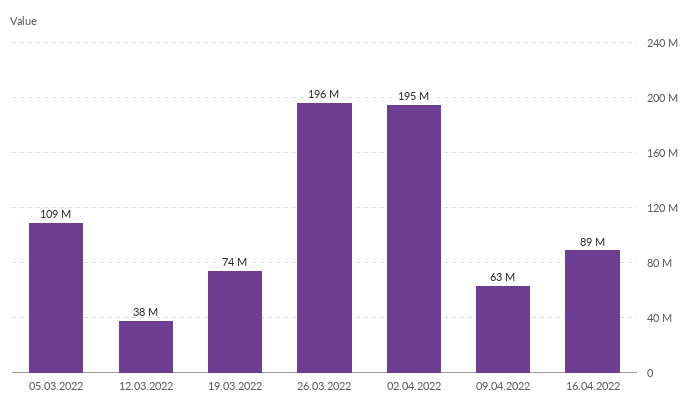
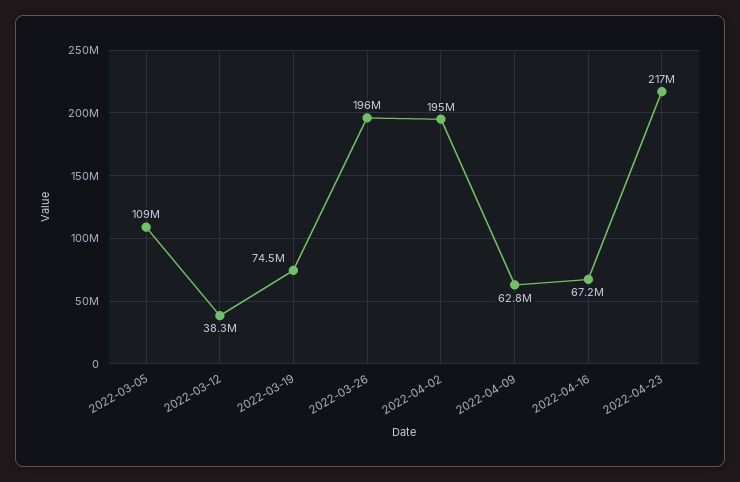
16.04.2022: 89000000 -> 67200000
2022-04-23: none -> 217000000

